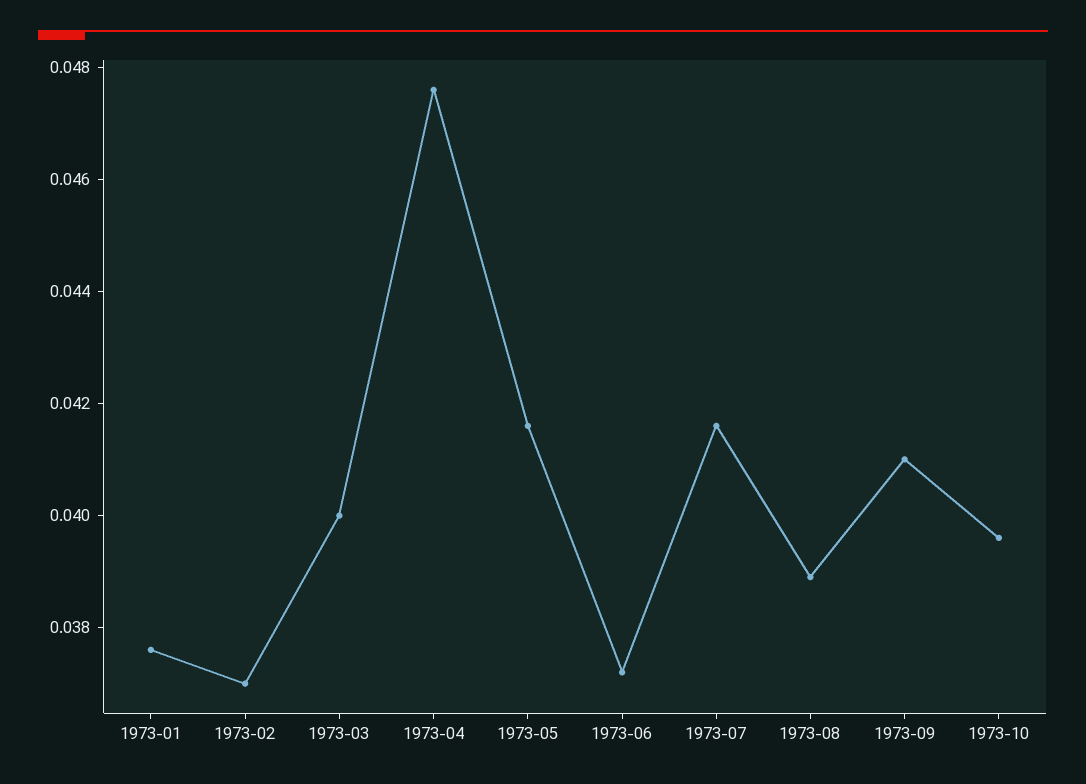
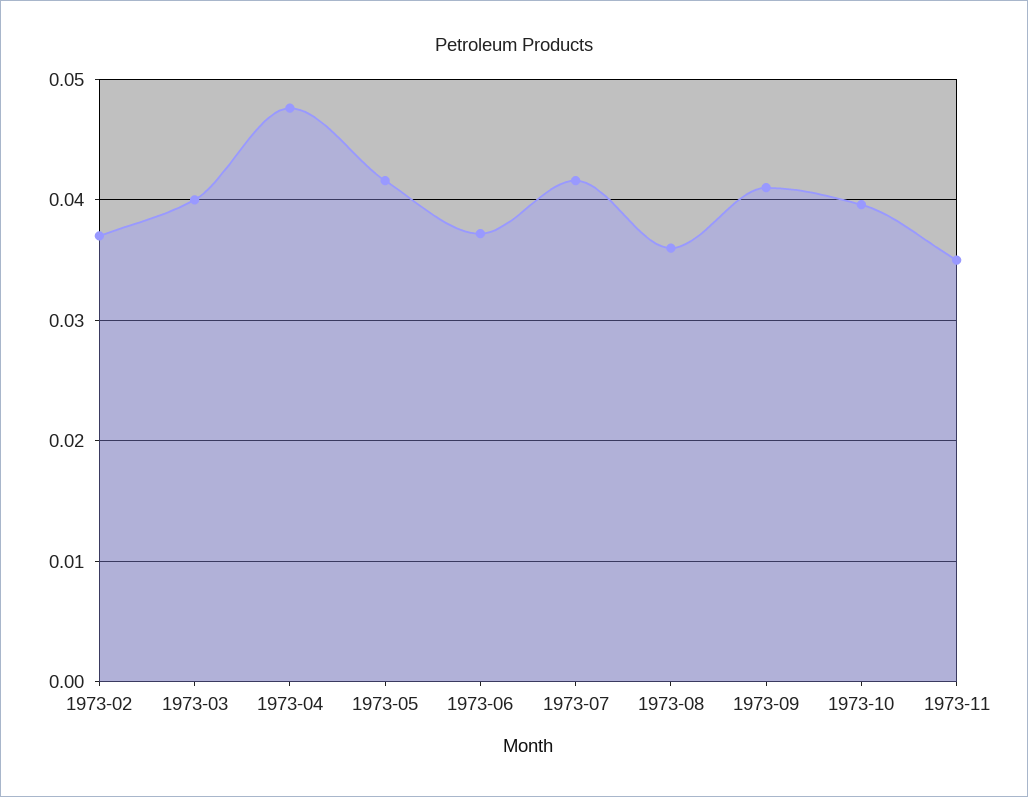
1973-01: 0.0375 -> none
1973-08: 0.039 -> 0.036
1973-11: none -> 0.035

